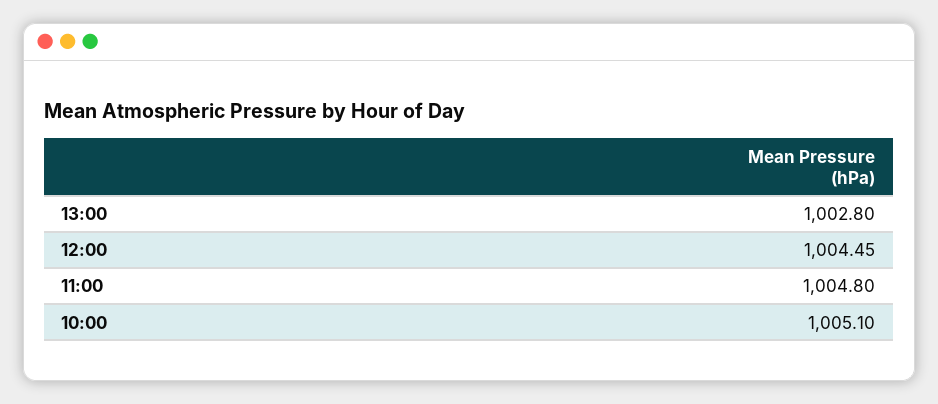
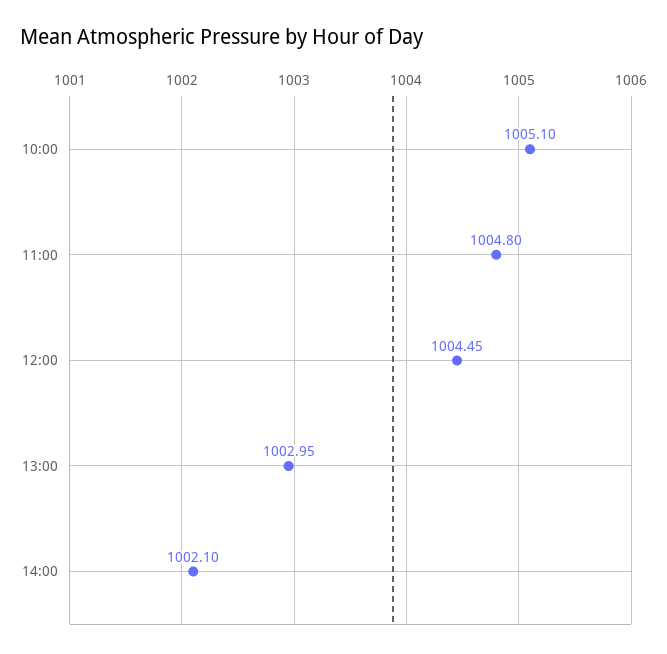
13:00: 1002.8 -> 1002.95
14:00: none -> 1002.1

